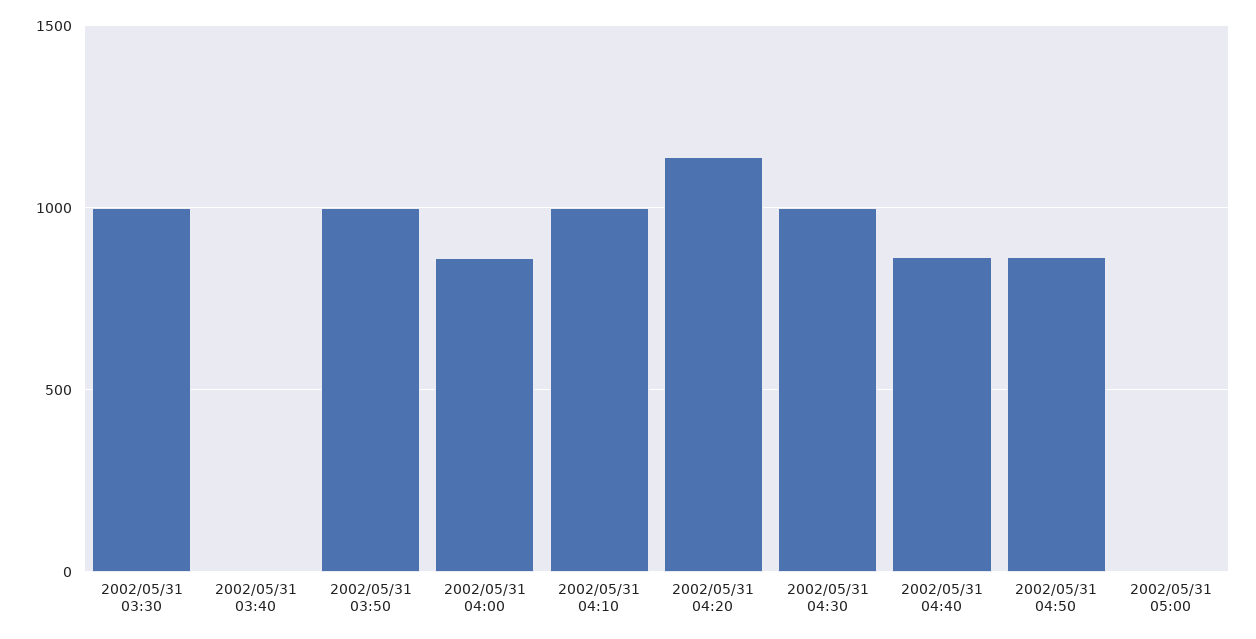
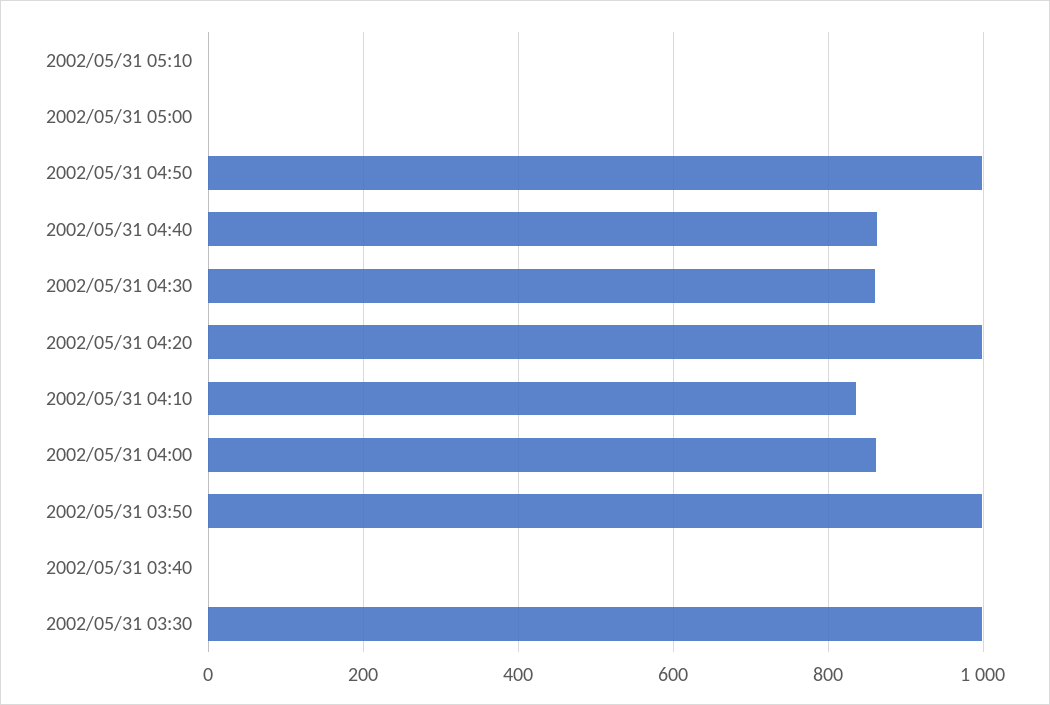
2002/05/31 04:10: 1000 -> 840
2002/05/31 04:20: 1150 -> 1000
2002/05/31 04:30: 1000 -> 860
2002/05/31 04:50: 850 -> 1000
2002/05/31 05:10: none -> 0

